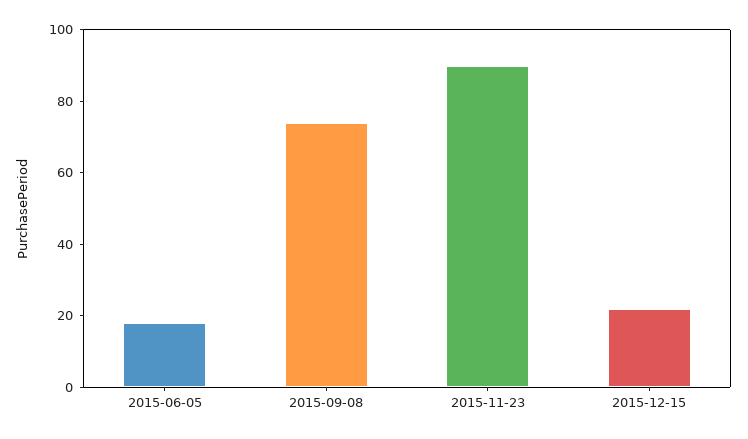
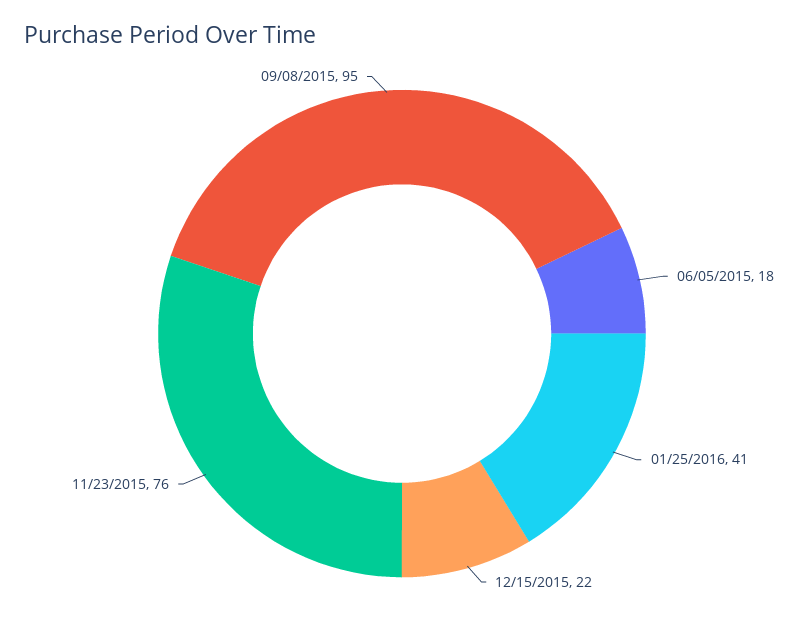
2015-09-08: 75 -> 95
2015-11-23: 90 -> 76
01/25/2016: none -> 41

